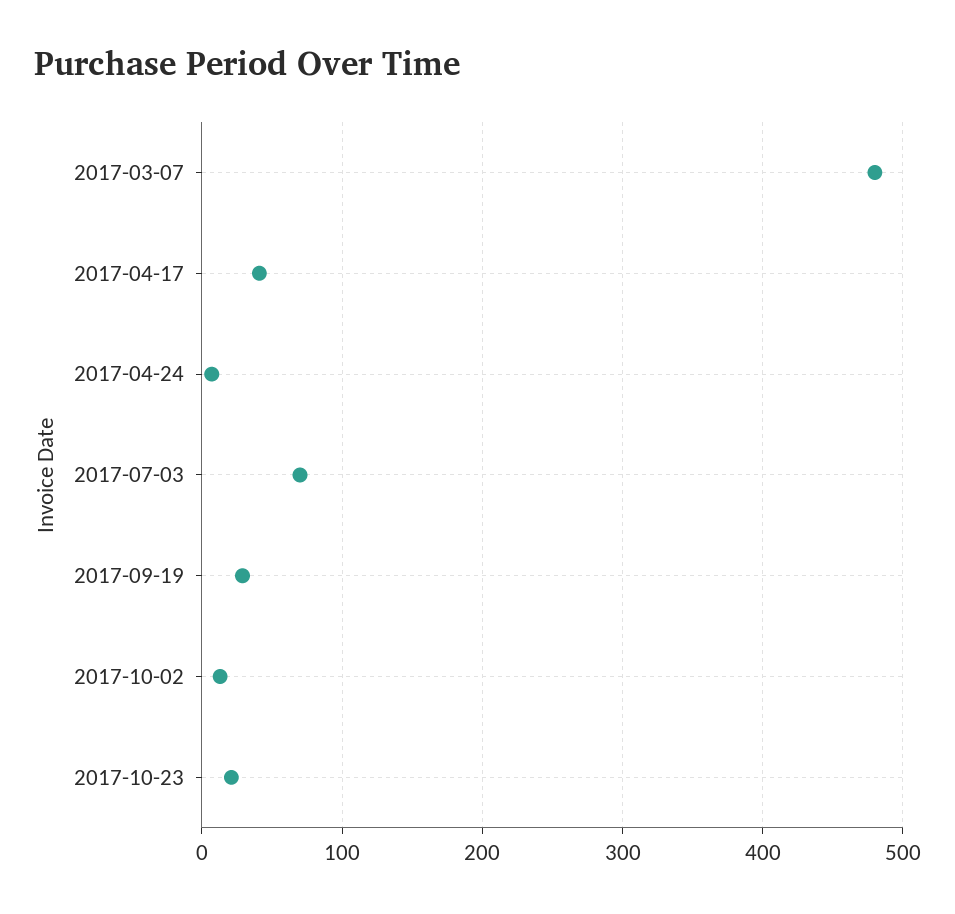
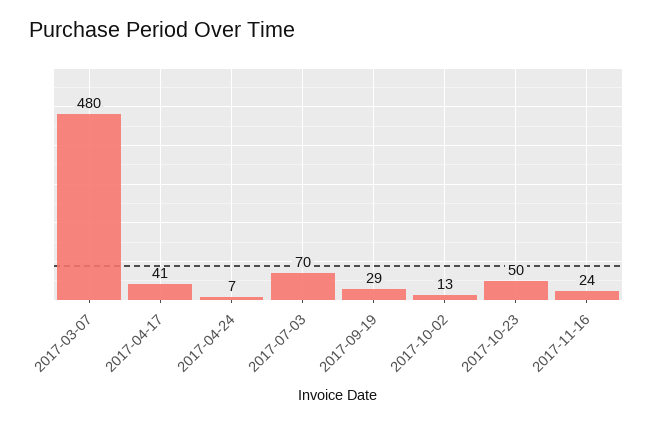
2017-10-23: 20 -> 50
2017-11-16: none -> 24

